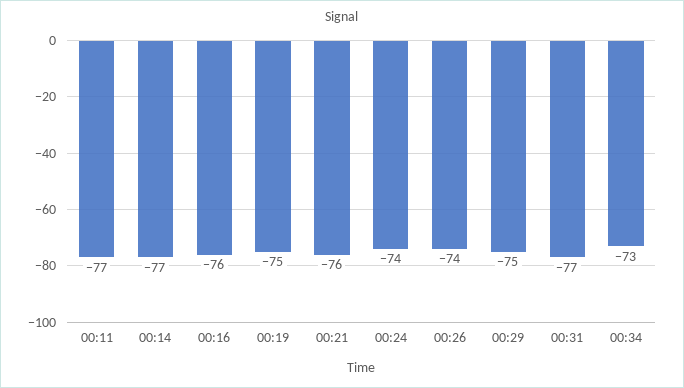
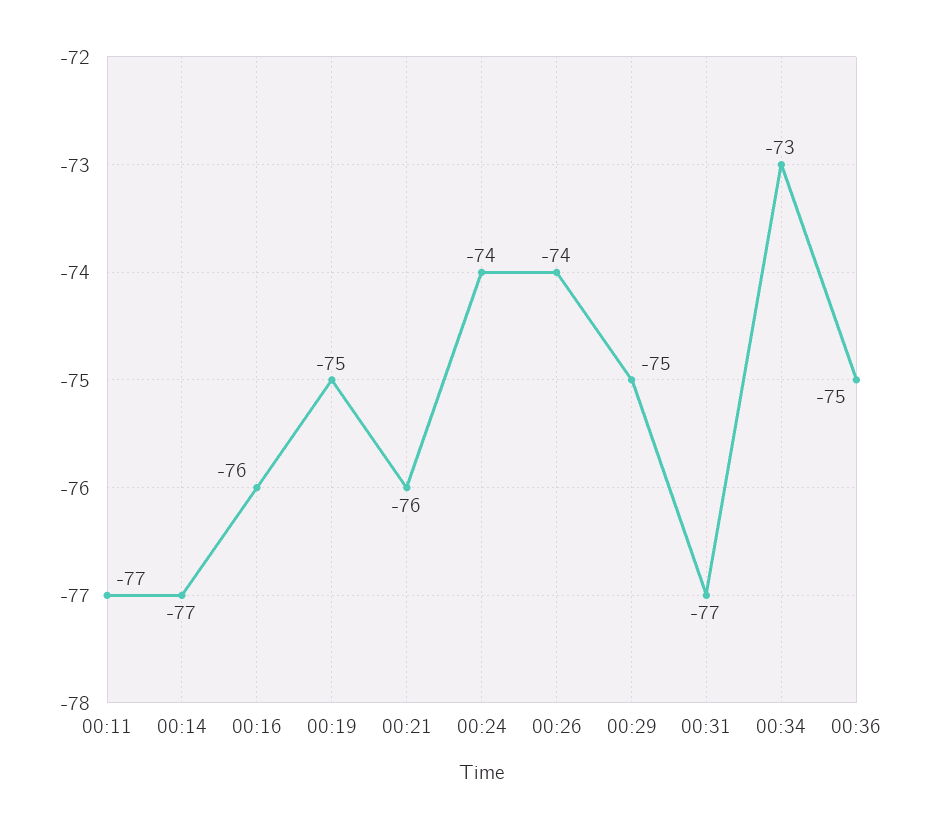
00:36: none -> -75

